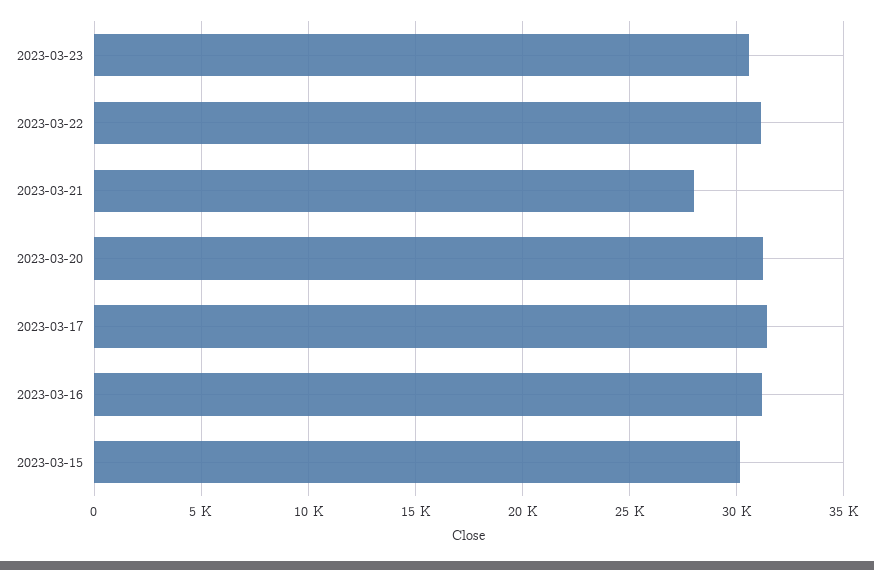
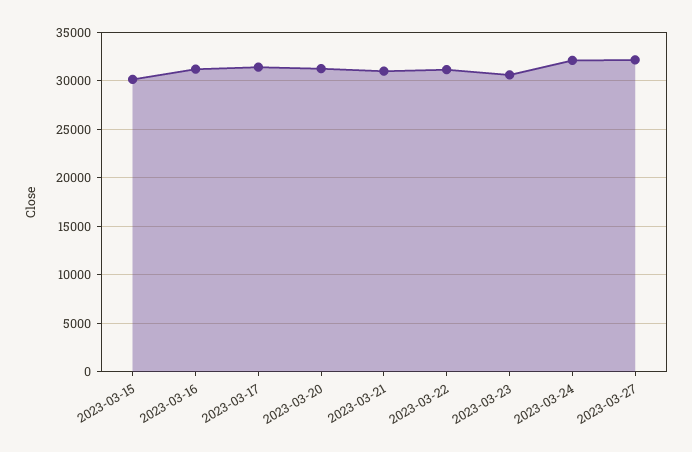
2023-03-21: 28000 -> 31000
2023-03-24: none -> 32000
2023-03-27: none -> 32000

